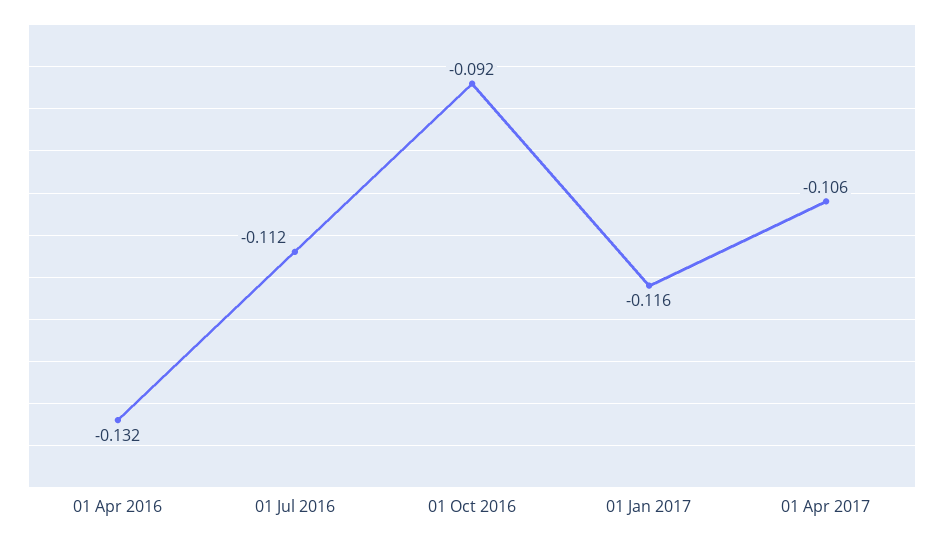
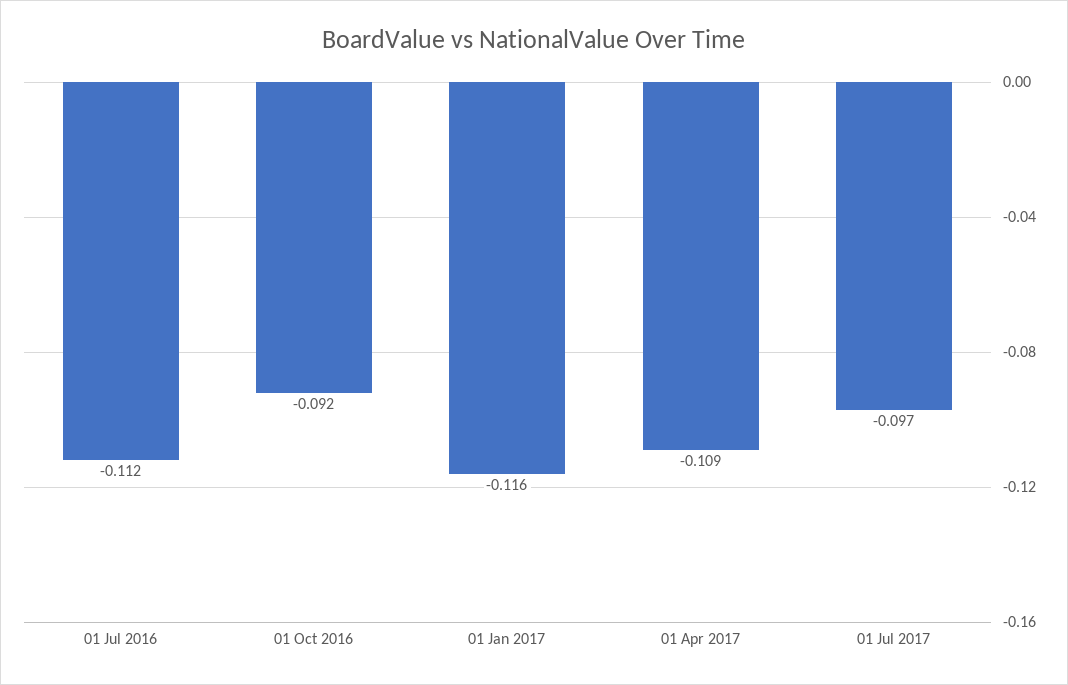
01 Apr 2016: -0.132 -> none
01 Apr 2017: -0.106 -> -0.109
01 Jul 2017: none -> -0.097

